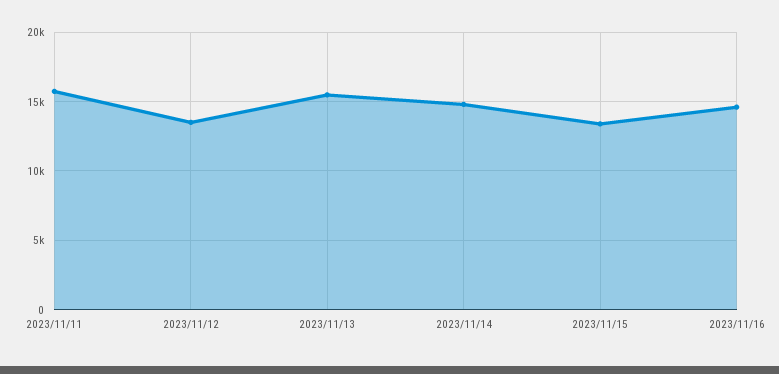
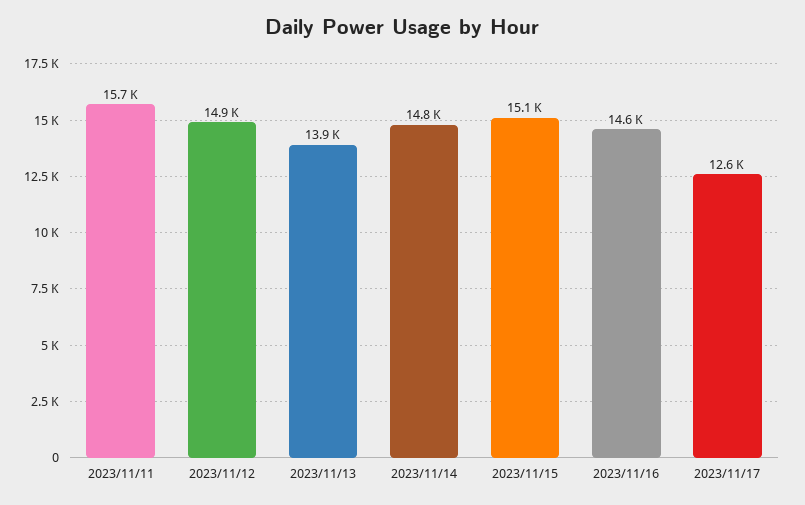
2023/11/12: 13500 -> 14900
2023/11/13: 15500 -> 13900
2023/11/15: 13500 -> 15100
2023/11/17: none -> 12600

